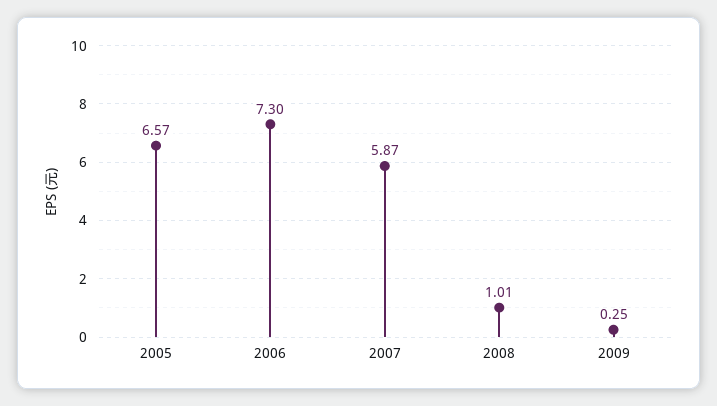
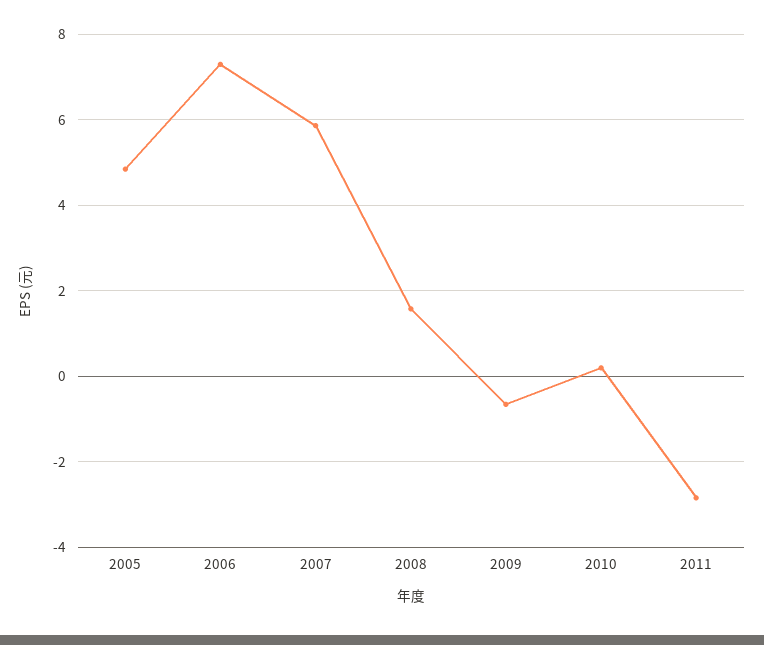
2005: 6.57 -> 4.8
2008: 1.01 -> 1.6
2009: 0.25 -> -0.6
2010: none -> 0.2
2011: none -> -2.8

